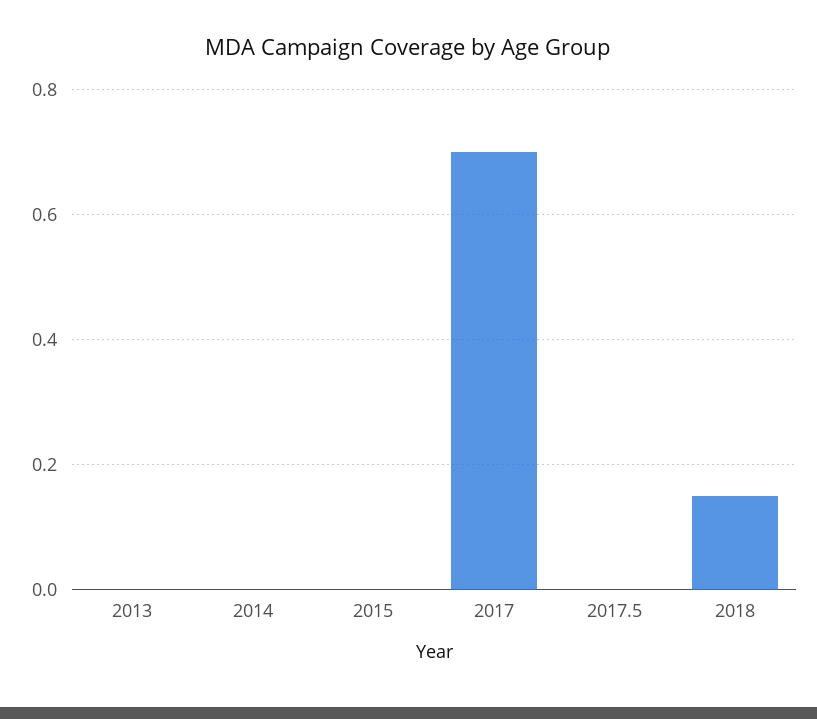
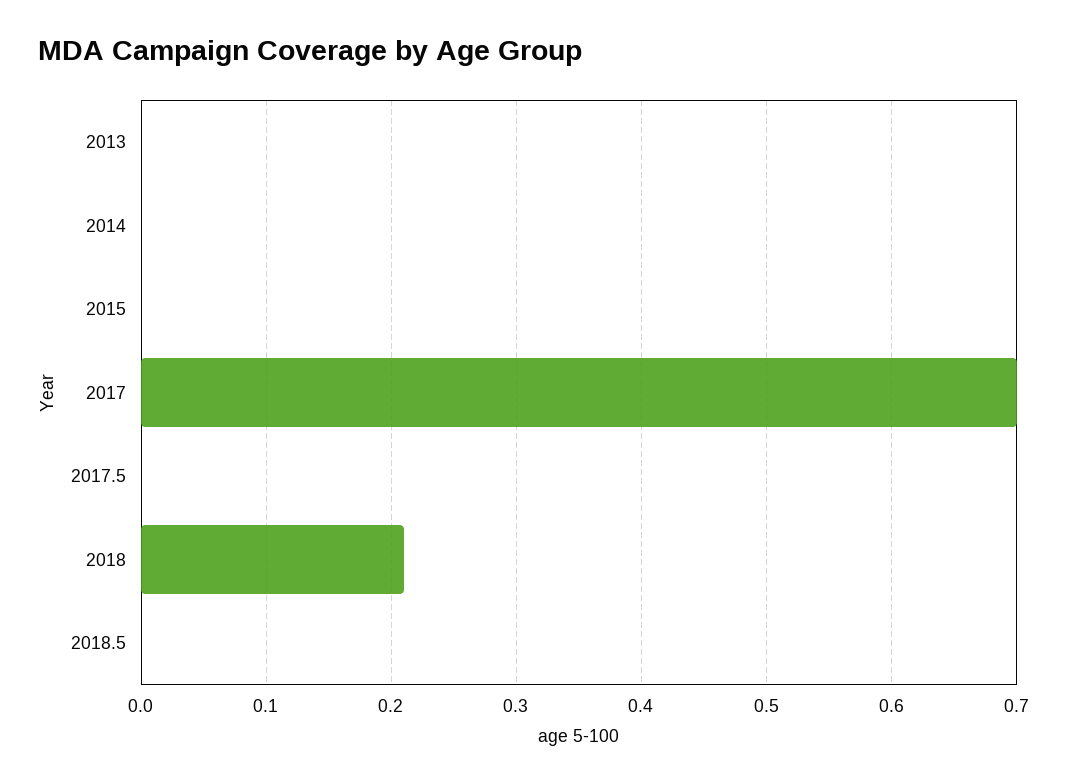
2018: 0.15 -> 0.21
2018.5: none -> 0

